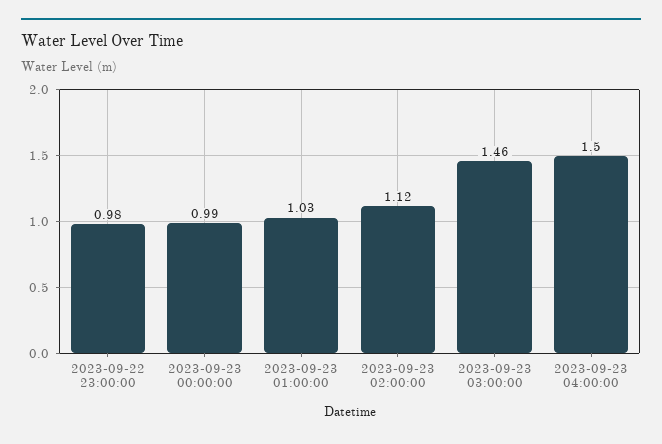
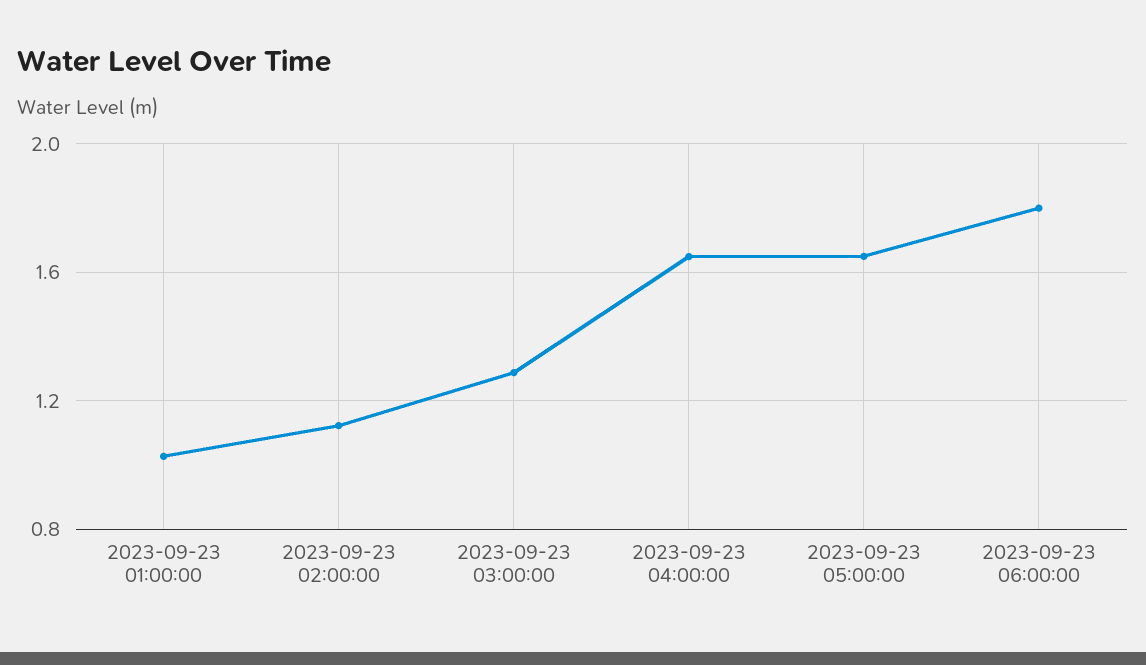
2023-09-22 23:00:00: 0.98 -> none
2023-09-23 00:00:00: 0.99 -> none
2023-09-23 03:00:00: 1.46 -> 1.3
2023-09-23 04:00:00: 1.5 -> 1.65
2023-09-23 05:00:00: none -> 1.65
2023-09-23 06:00:00: none -> 1.8

